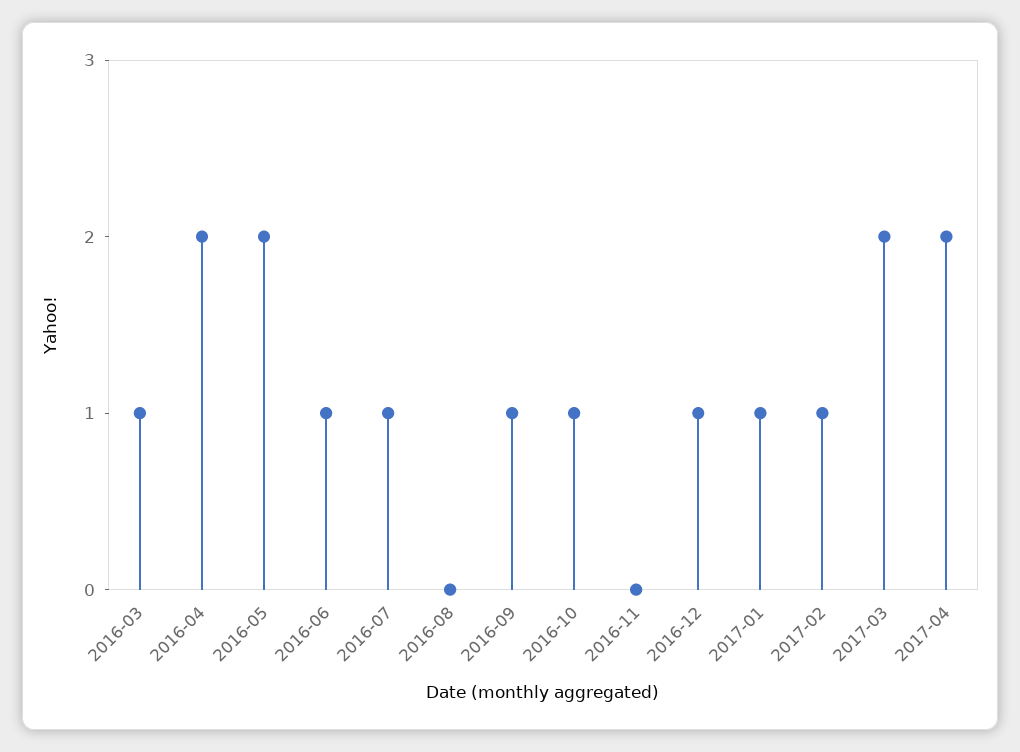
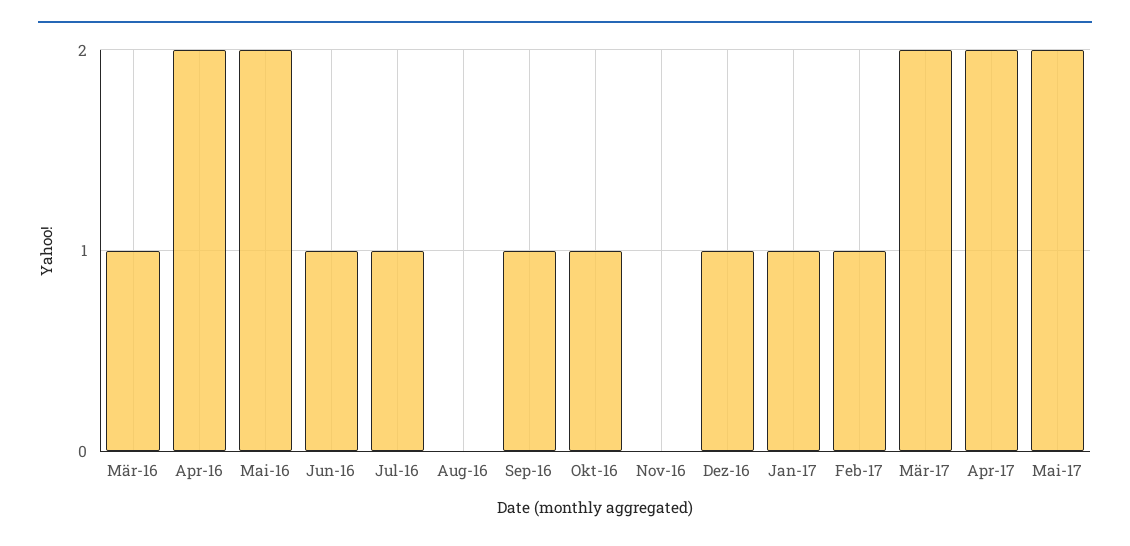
Mai-17: none -> 2

